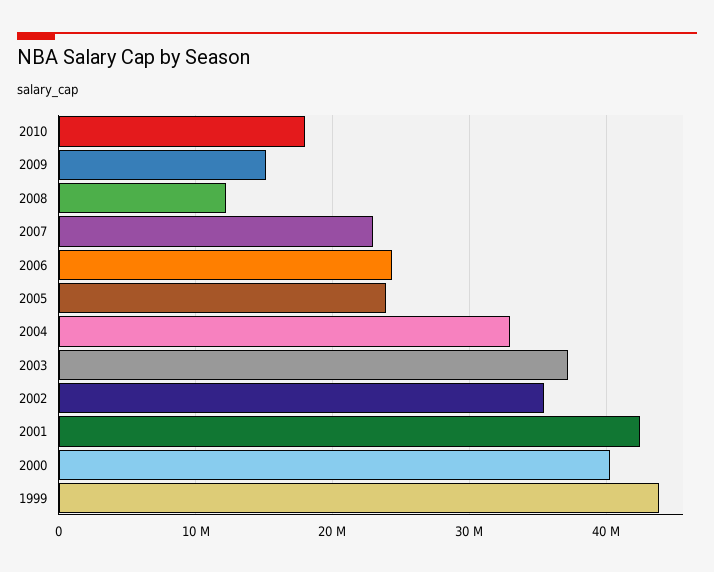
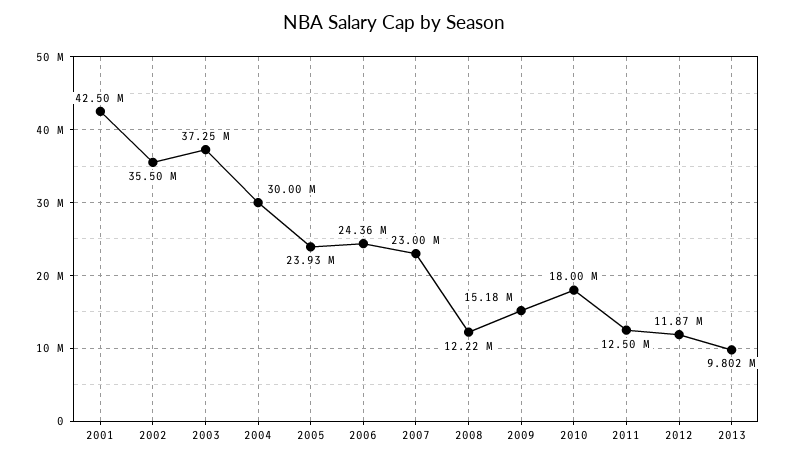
2004: 33000000 -> 30000000
2000: 40000000 -> none
1999: 44000000 -> none
2011: none -> 12500000
2012: none -> 11870000
2013: none -> 9802000

